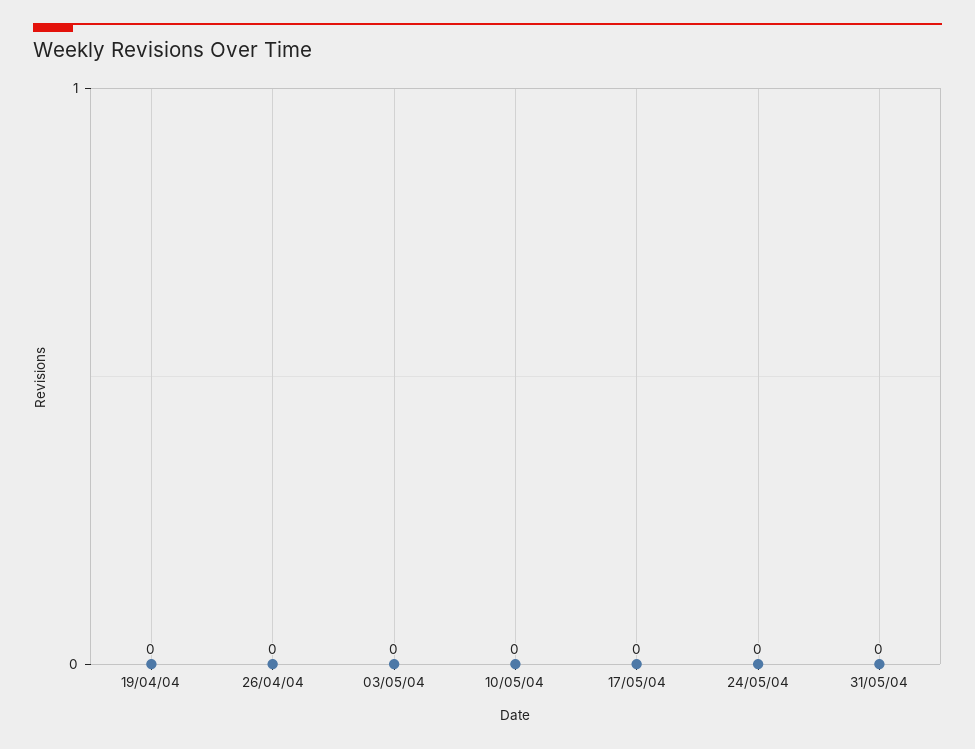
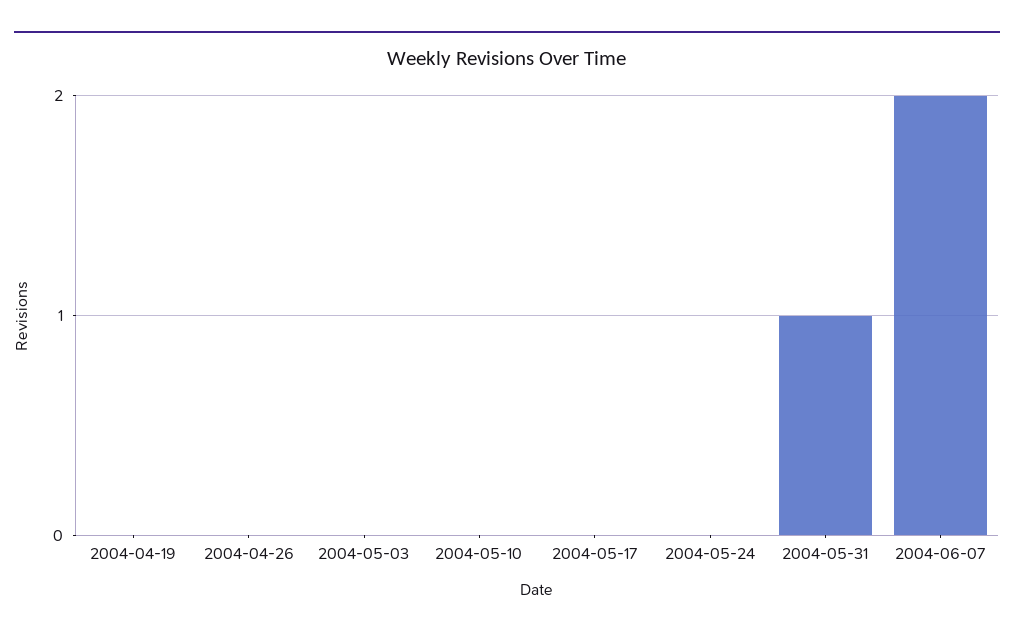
31/05/04: 0 -> 1
2004-06-07: none -> 2

